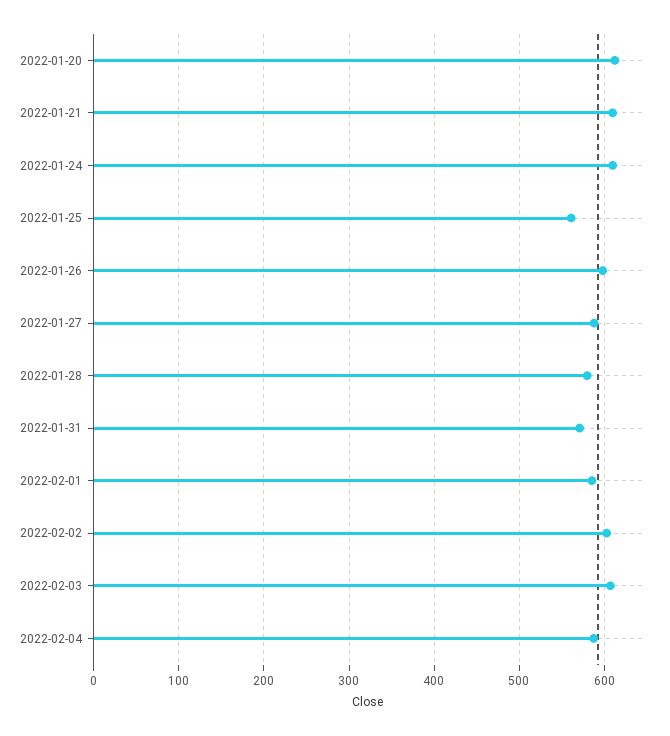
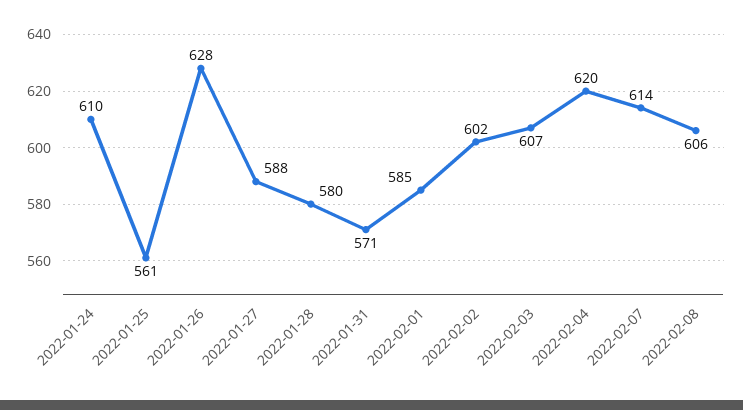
2022-01-20: 610 -> none
2022-01-21: 610 -> none
2022-01-26: 600 -> 628
2022-02-04: 590 -> 620
2022-02-07: none -> 614
2022-02-08: none -> 606

